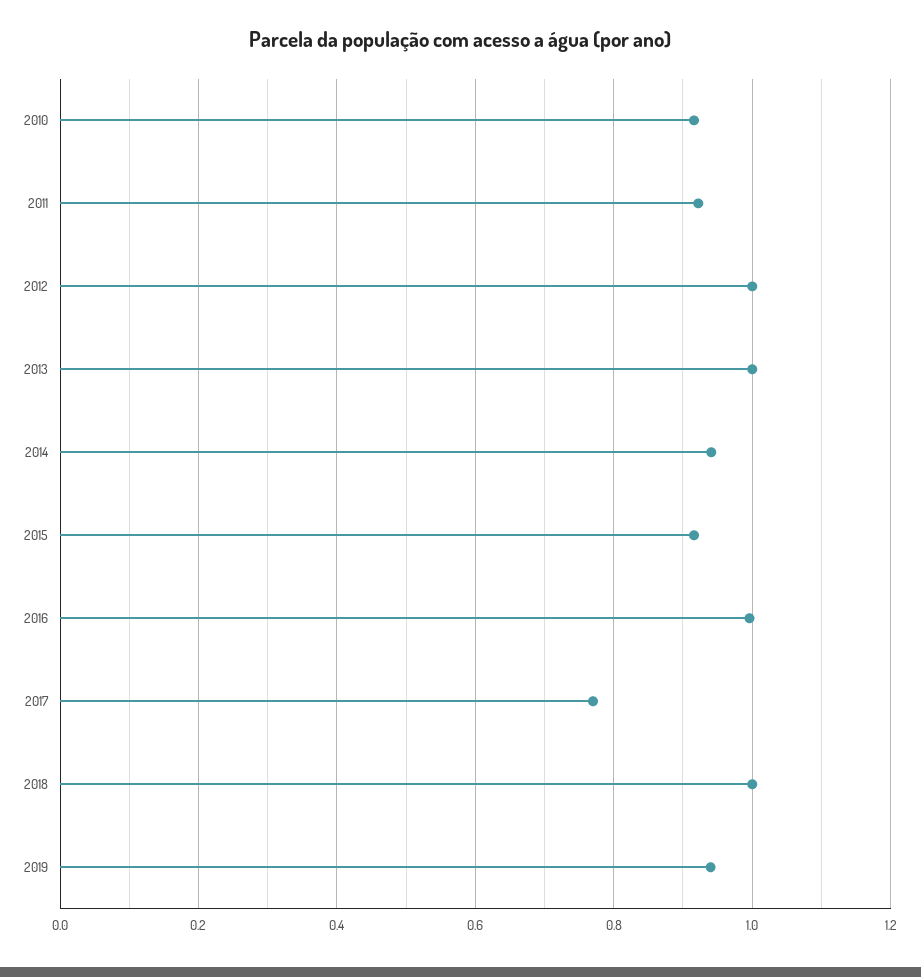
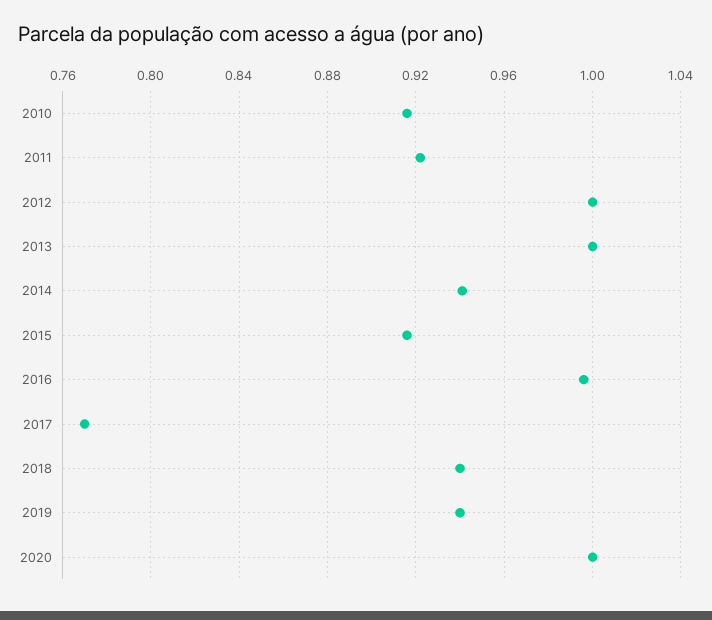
2018: 1 -> 0.94
2020: none -> 1

